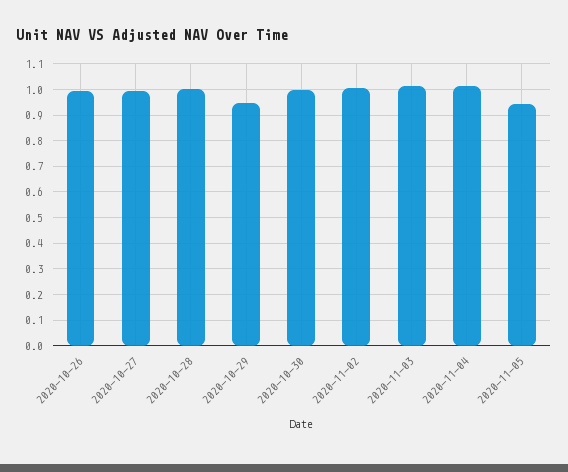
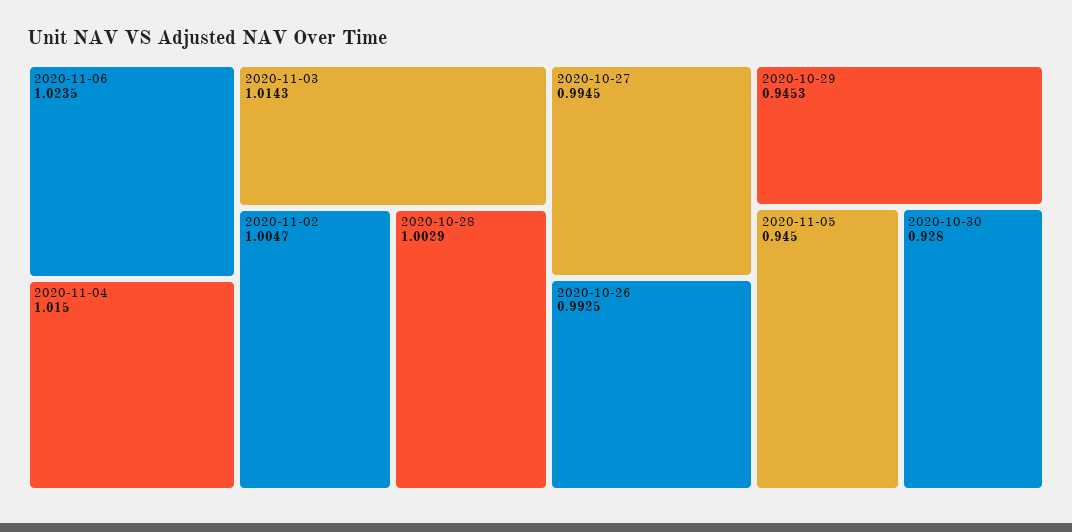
2020-10-30: 1 -> 0.928
2020-11-06: none -> 1.0235

